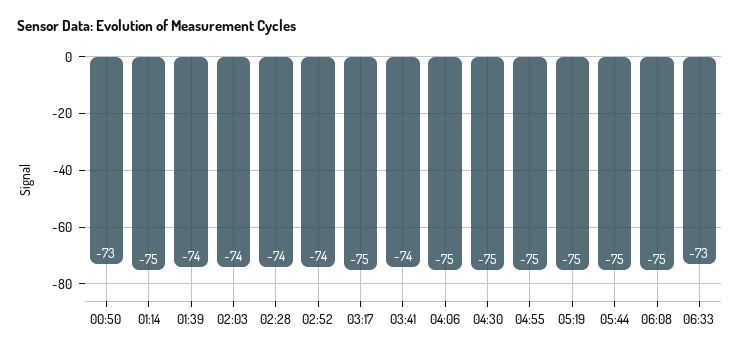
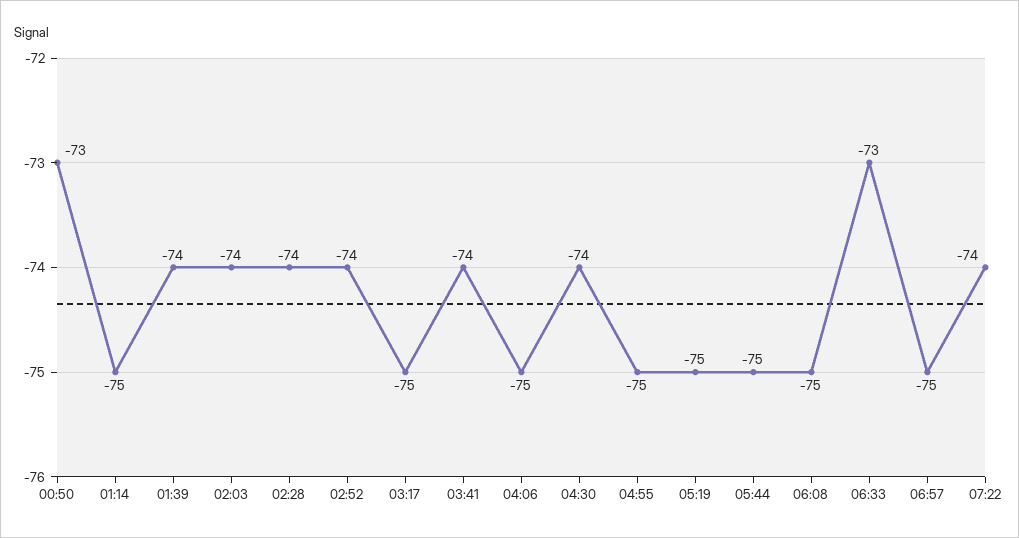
04:30: -75 -> -74
06:57: none -> -75
07:22: none -> -74

